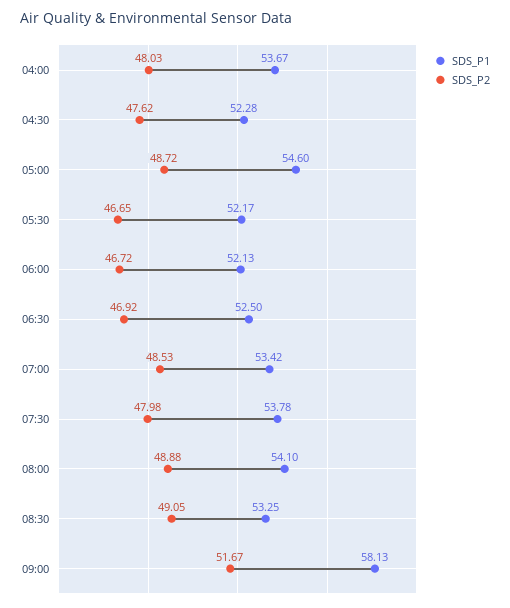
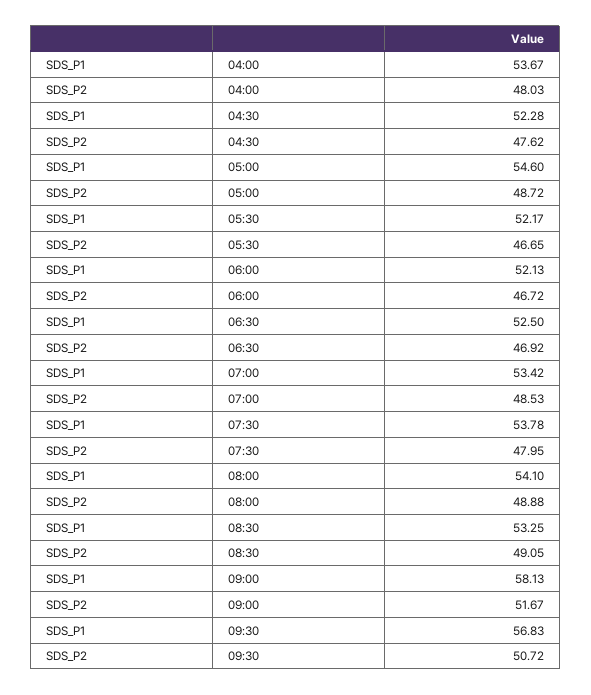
SDS_P2, 07:30: 47.98 -> 47.95
SDS_P1, 09:30: none -> 56.83
SDS_P2, 09:30: none -> 50.72

